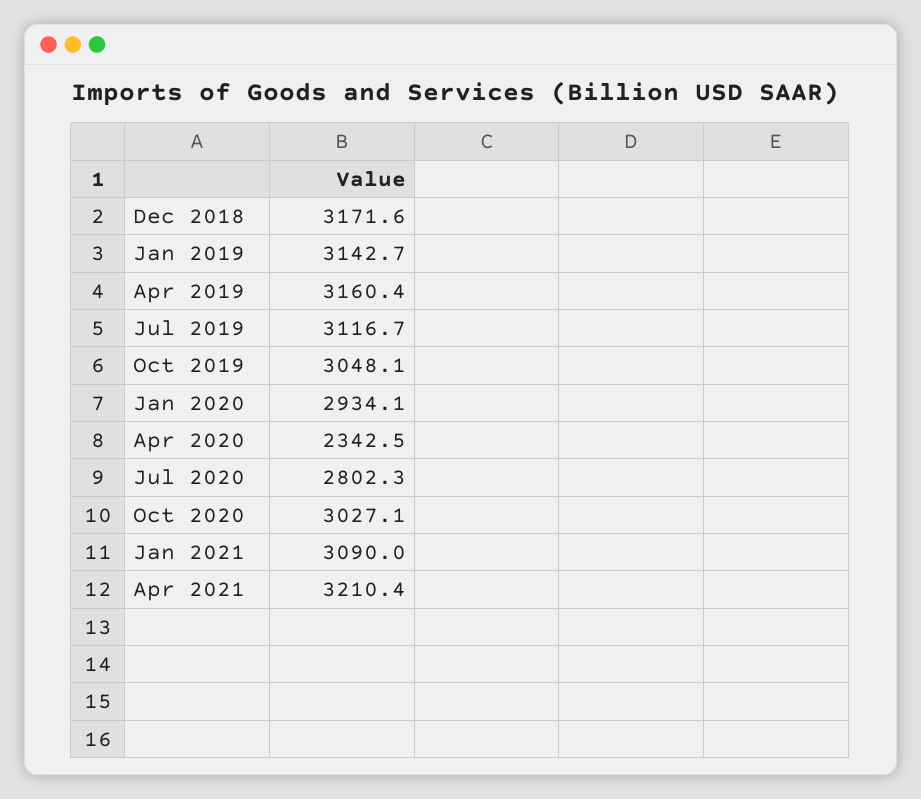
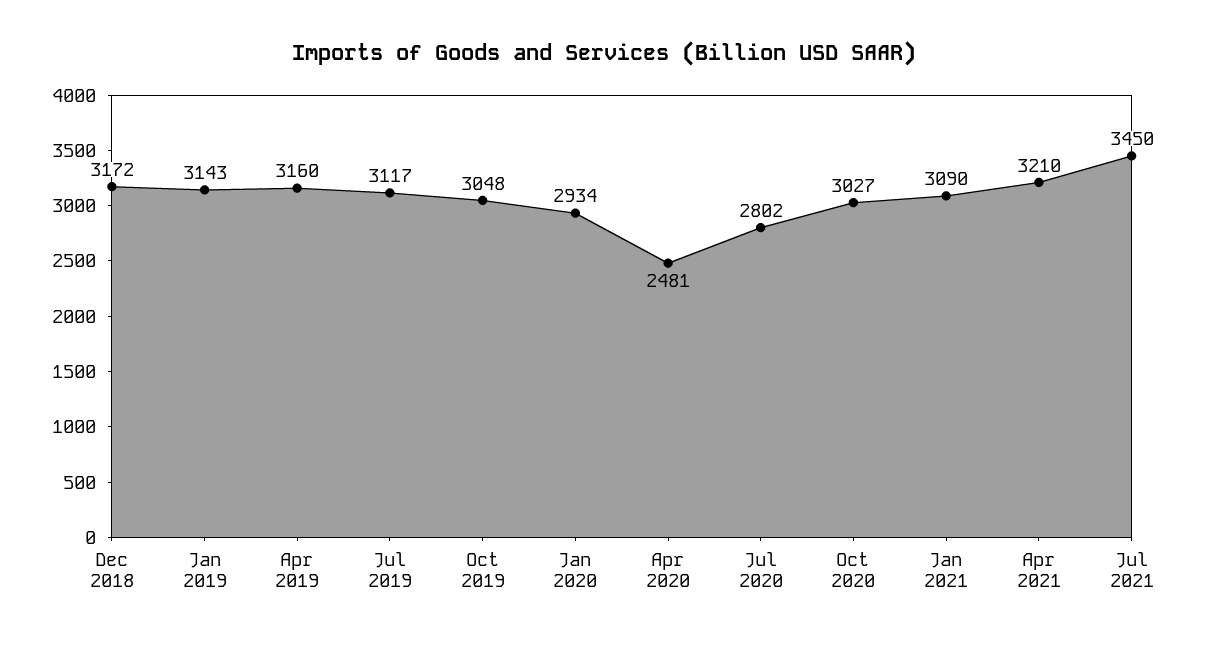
Apr 2020: 2342.5 -> 2481
Jul 2021: none -> 3450

